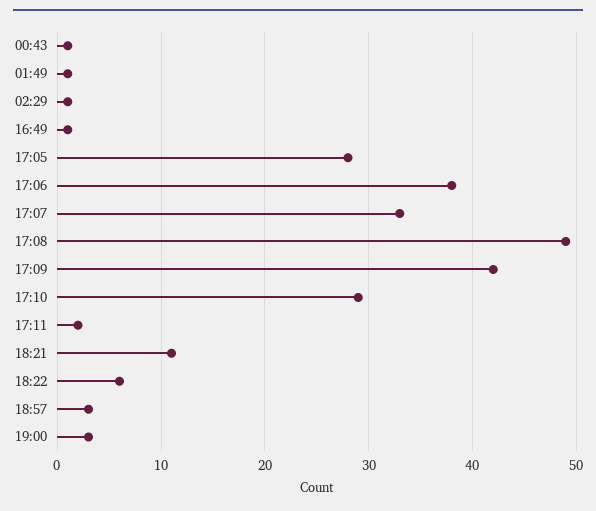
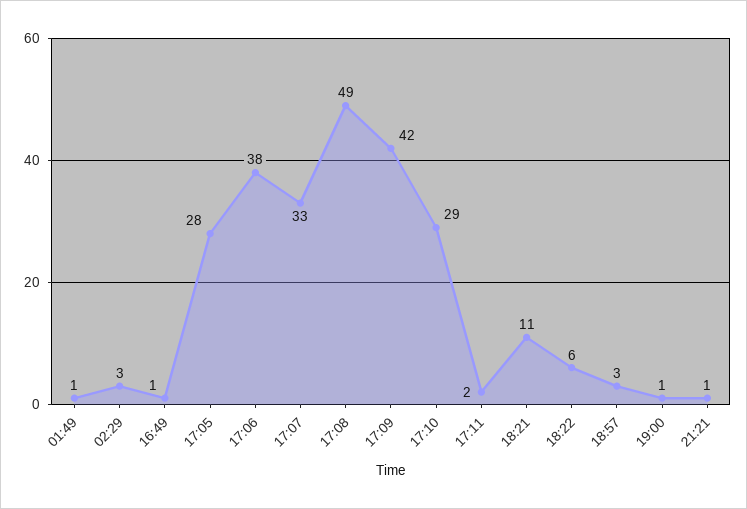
00:43: 1 -> none
02:29: 1 -> 3
19:00: 3 -> 1
21:21: none -> 1

